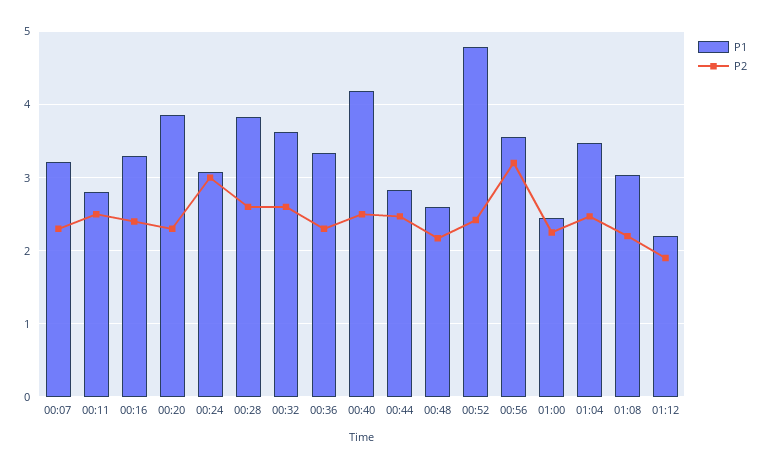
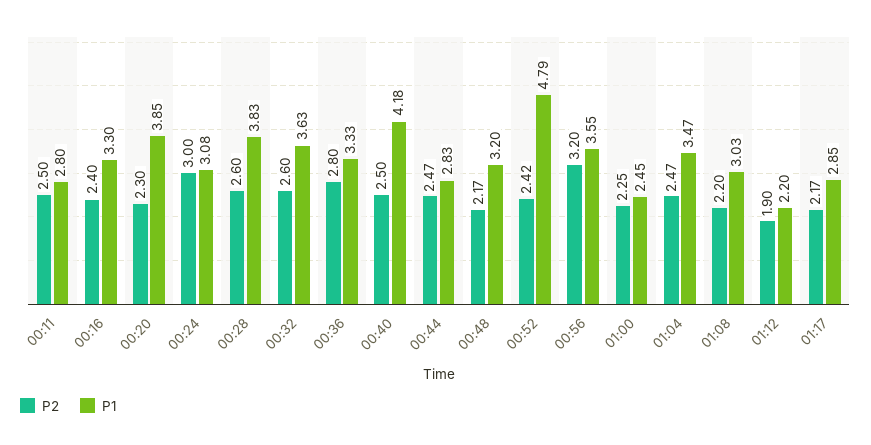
P1, 00:07: 3.2 -> none
P2, 00:07: 2.3 -> none
P2, 00:36: 2.3 -> 2.8
P1, 00:48: 2.6 -> 3.2
P2, 01:17: none -> 2.17
P1, 01:17: none -> 2.85

